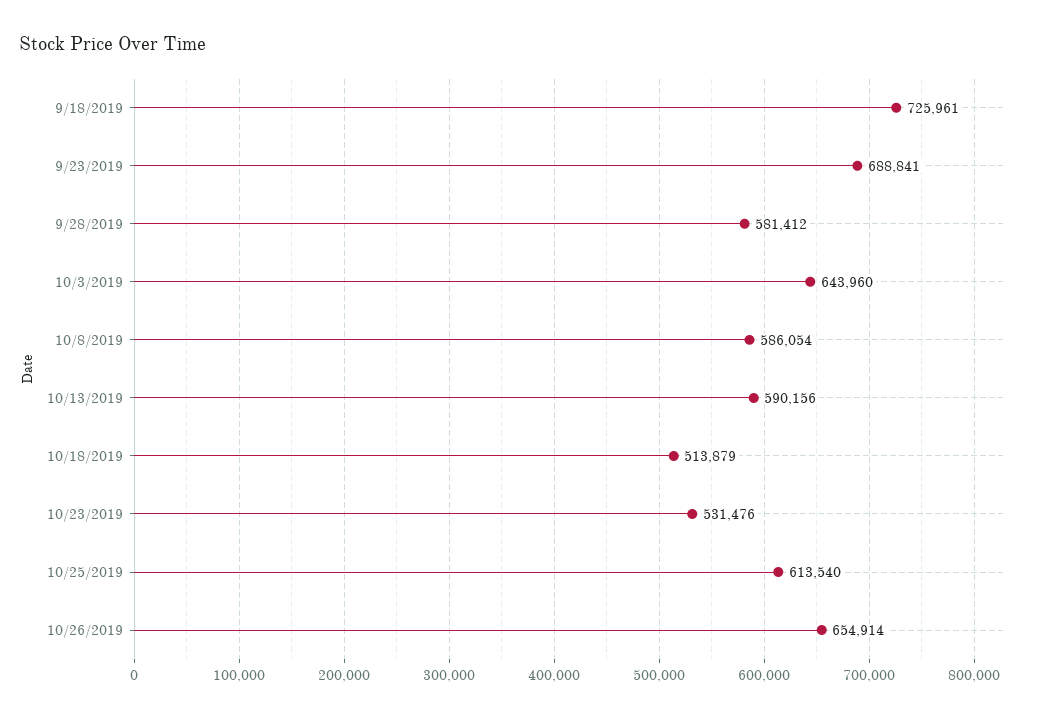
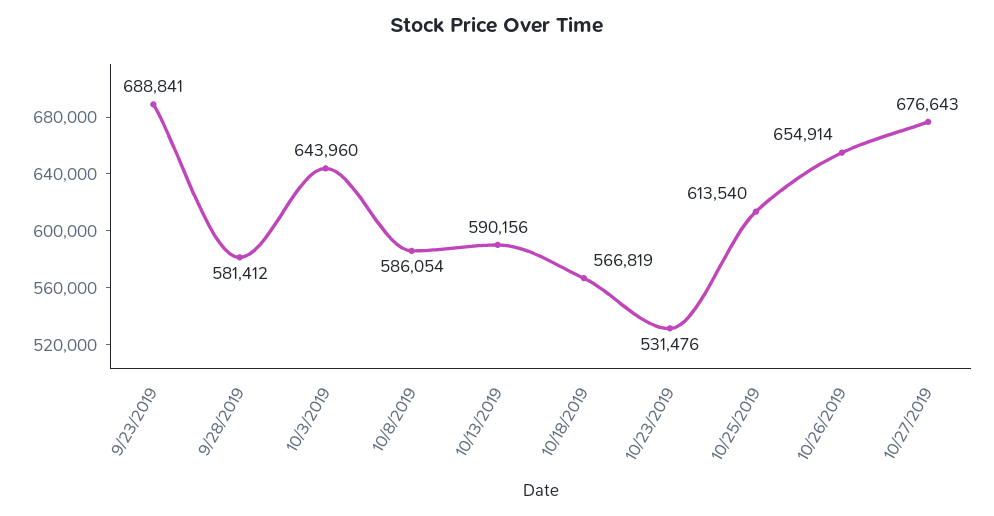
9/18/2019: 725961 -> none
10/18/2019: 513879 -> 566819
10/27/2019: none -> 676643

